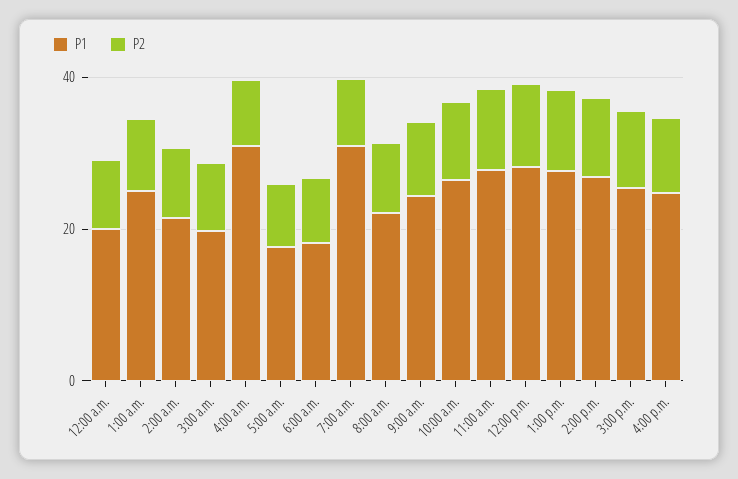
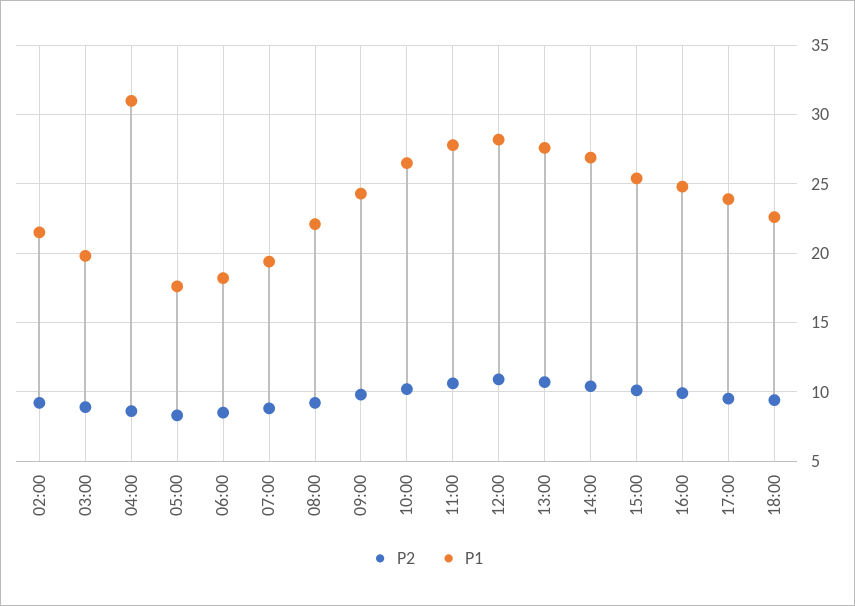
P1, 12:00 a.m.: 20 -> none
P2, 12:00 a.m.: 10 -> none
P1, 1:00 a.m.: 25 -> none
P2, 1:00 a.m.: 10 -> none
P1, 7:00 a.m.: 30 -> 19.5
P2, 17:00: none -> 9.5
P1, 17:00: none -> 24
P2, 18:00: none -> 9.5
P1, 18:00: none -> 22.5

